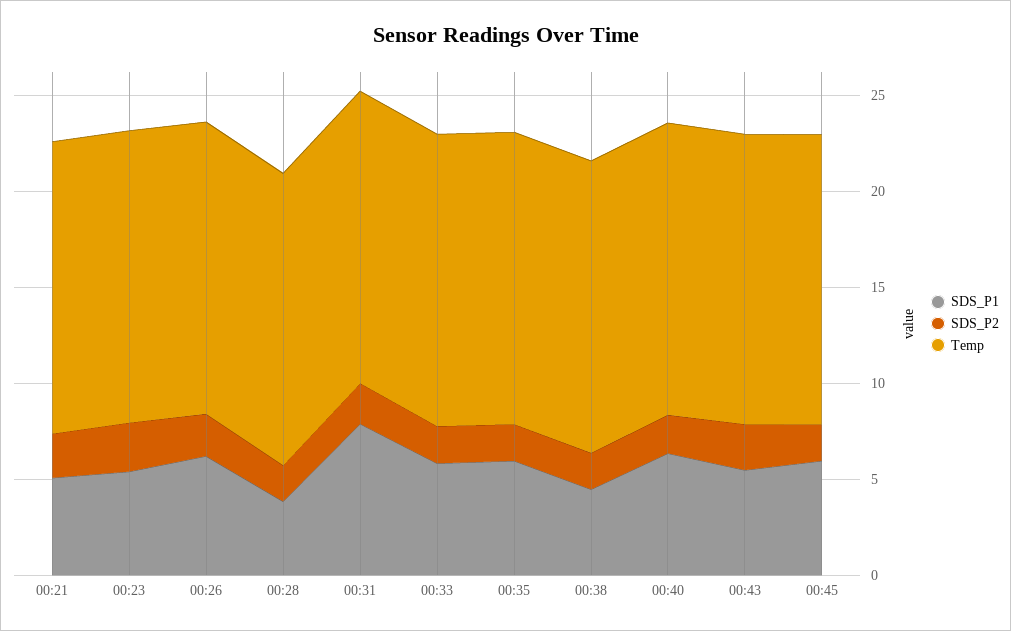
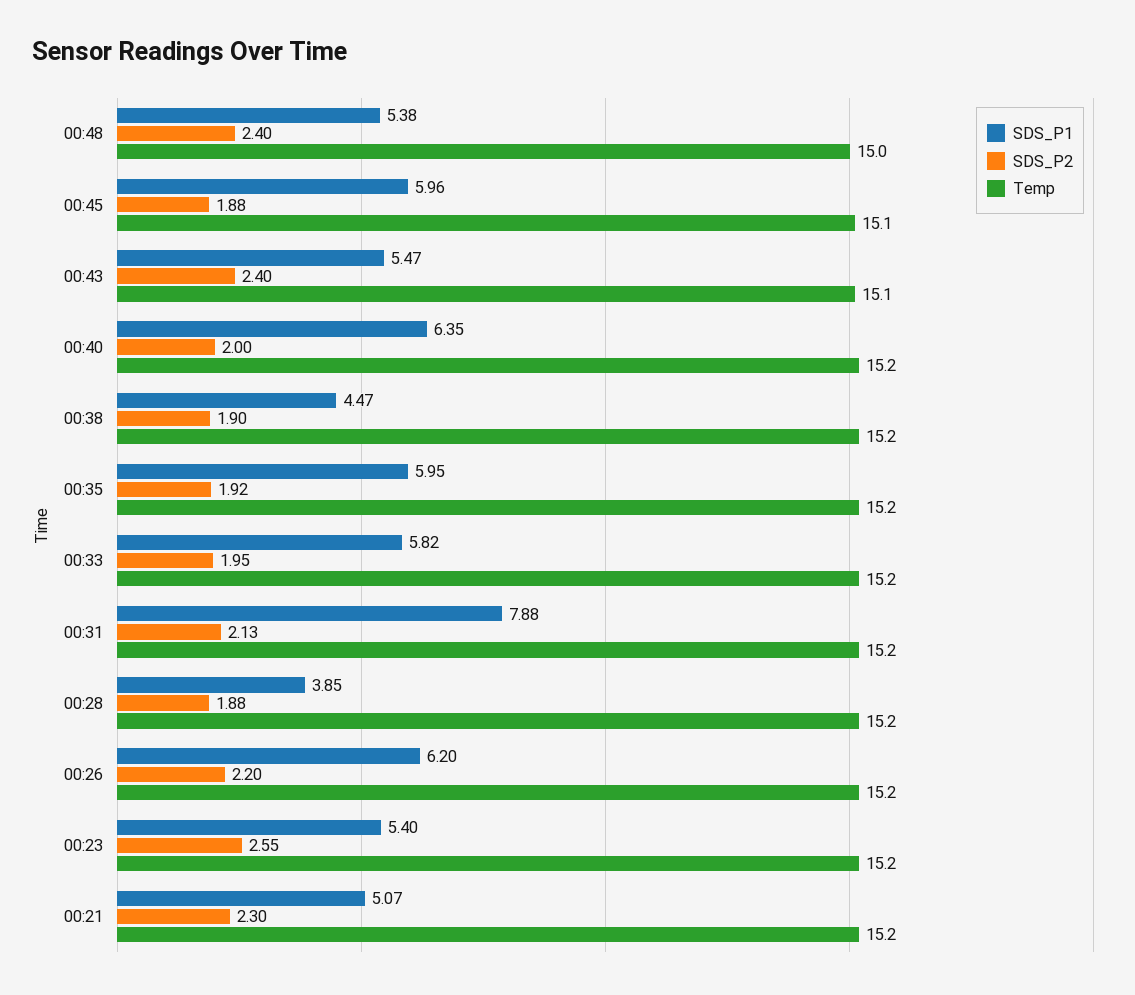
SDS_P1, 00:48: none -> 5.38
SDS_P2, 00:48: none -> 2.4
Temp, 00:48: none -> 15

